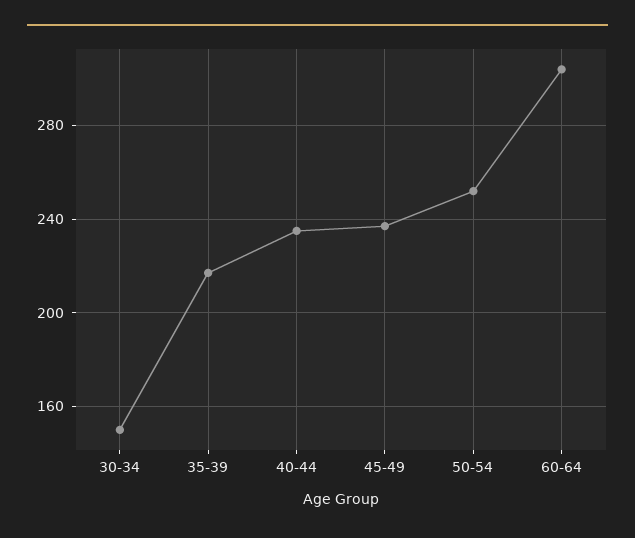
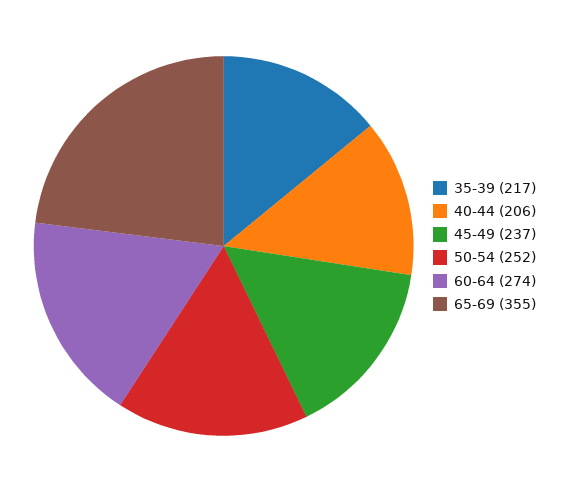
30-34: 150 -> none
40-44: 235 -> 206
60-64: 305 -> 274
65-69: none -> 355

